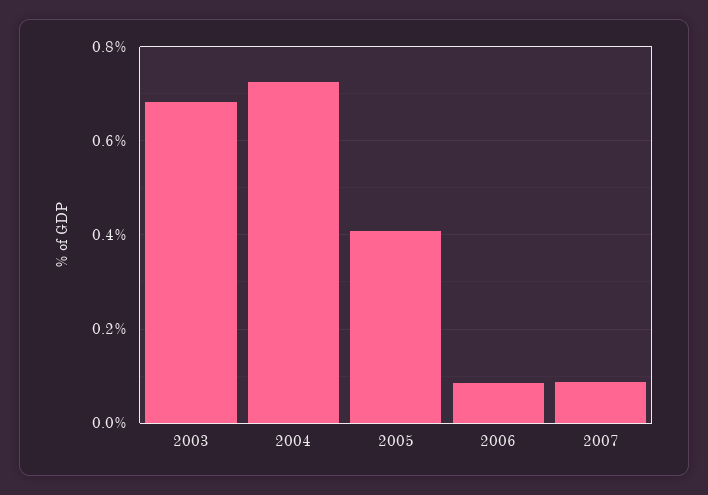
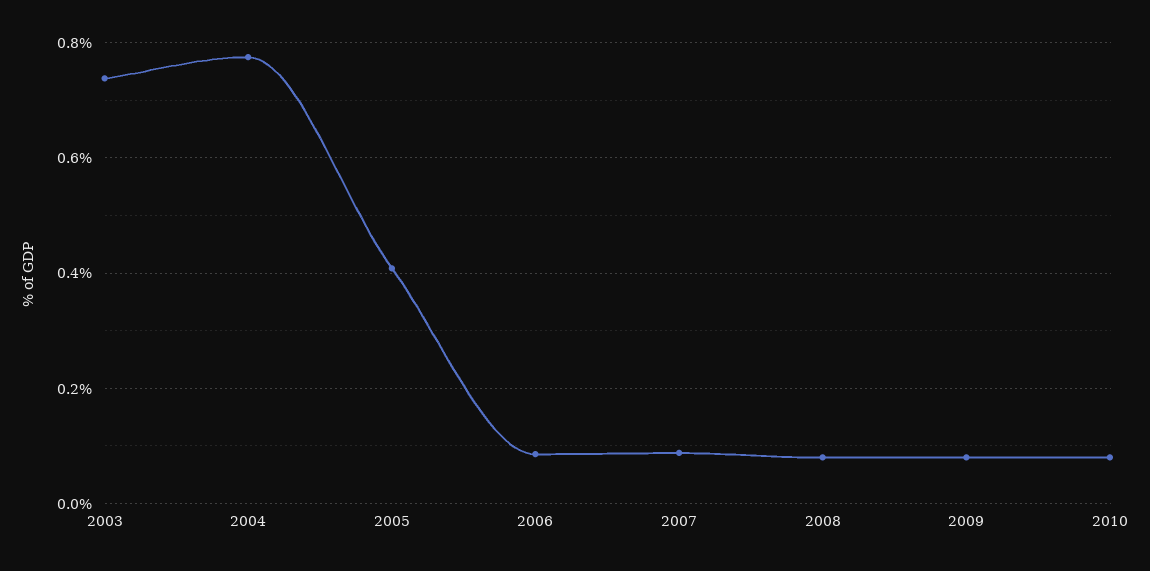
2003: 0.68 -> 0.74
2004: 0.72 -> 0.78
2008: none -> 0.08
2009: none -> 0.08
2010: none -> 0.08

